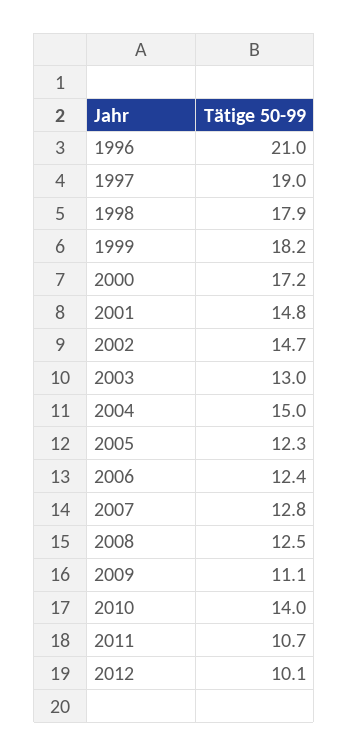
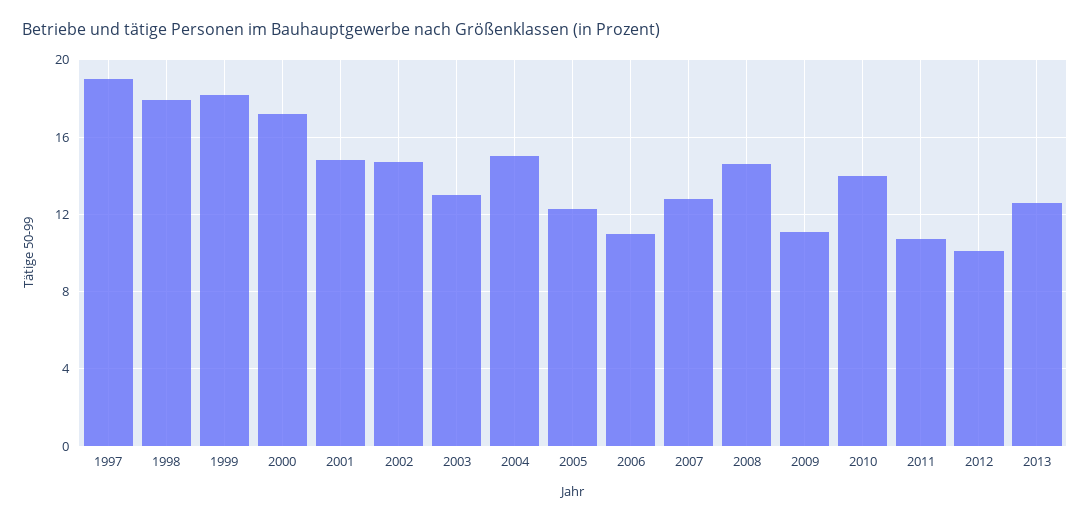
1996: 21 -> none
2006: 12.4 -> 11
2008: 12.5 -> 14.5
2013: none -> 12.5

